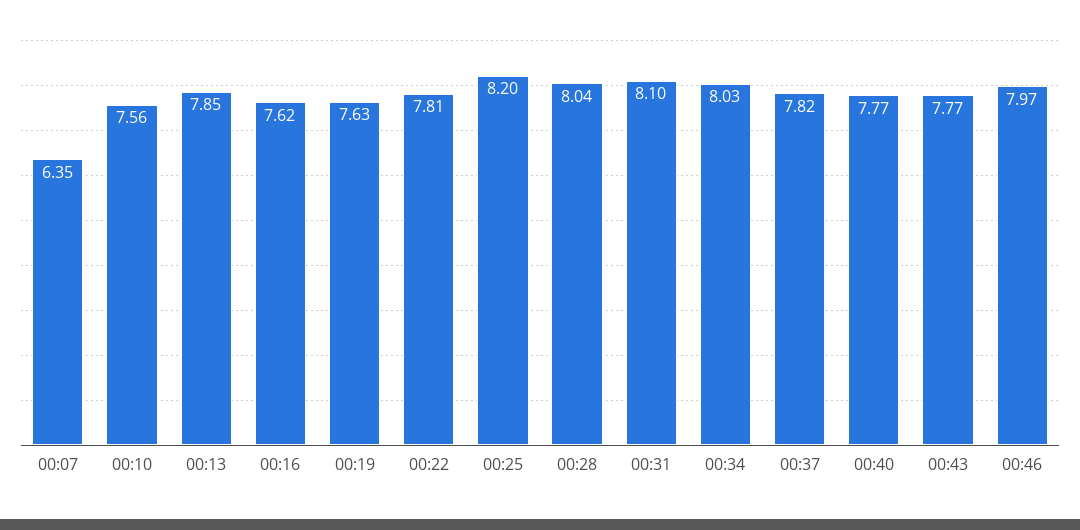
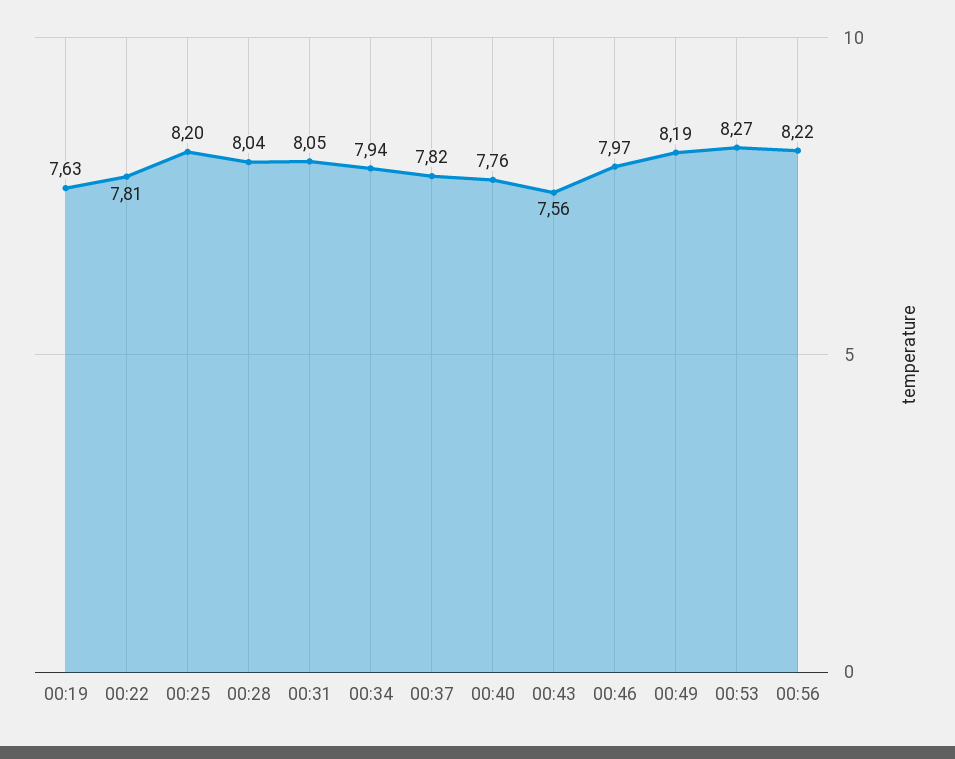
00:07: 6.35 -> none
00:10: 7.56 -> none
00:13: 7.85 -> none
00:16: 7.62 -> none
00:31: 8.1 -> 8.05
00:34: 8.03 -> 7.94
00:40: 7.77 -> 7.76
00:43: 7.77 -> 7.56
00:49: none -> 8.19
00:53: none -> 8.27
00:56: none -> 8.22

